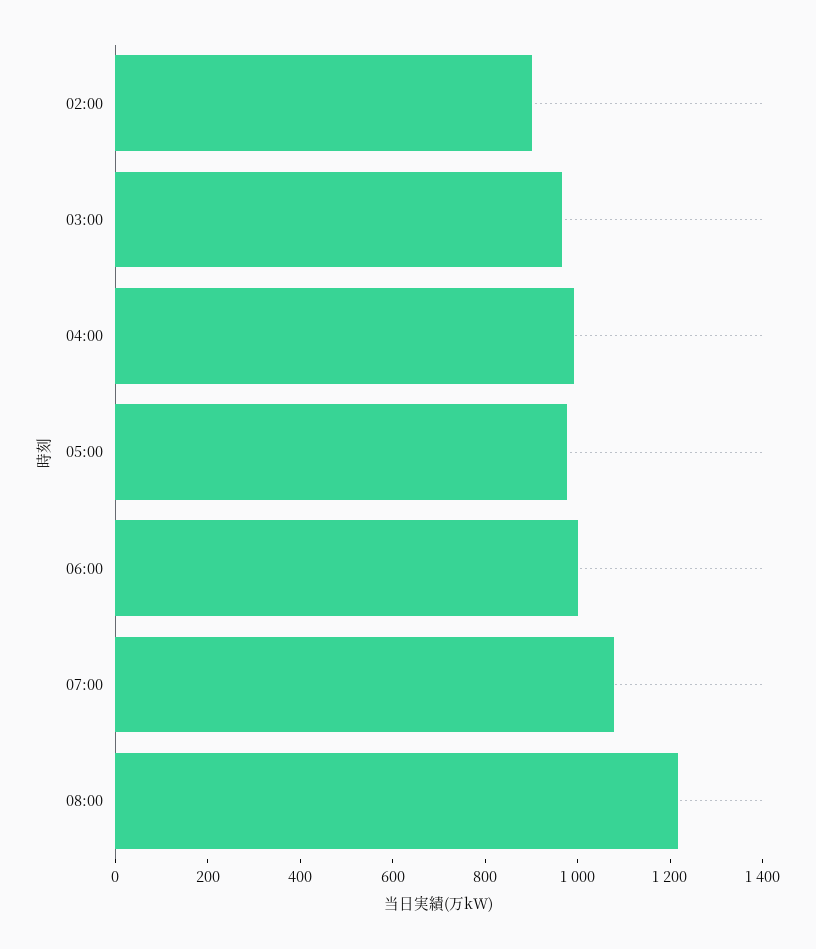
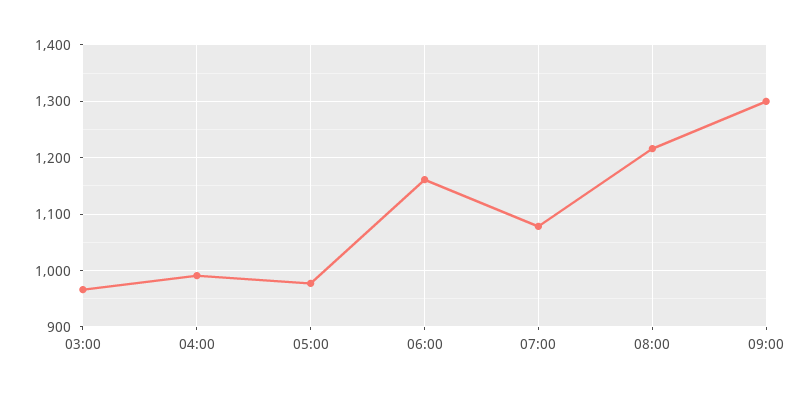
02:00: 900 -> none
06:00: 1000 -> 1160
09:00: none -> 1300

